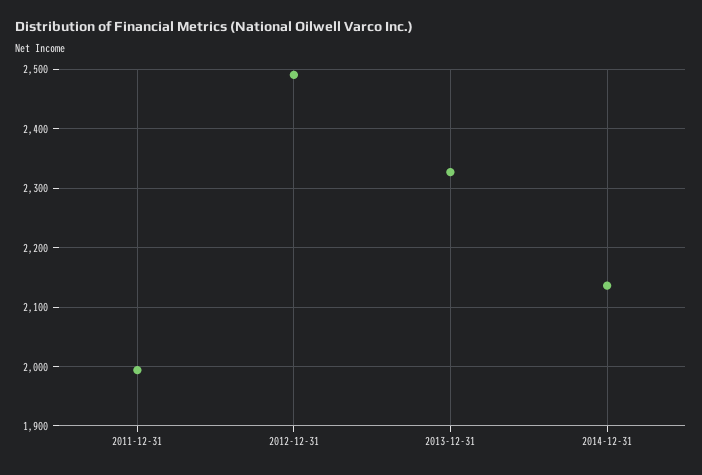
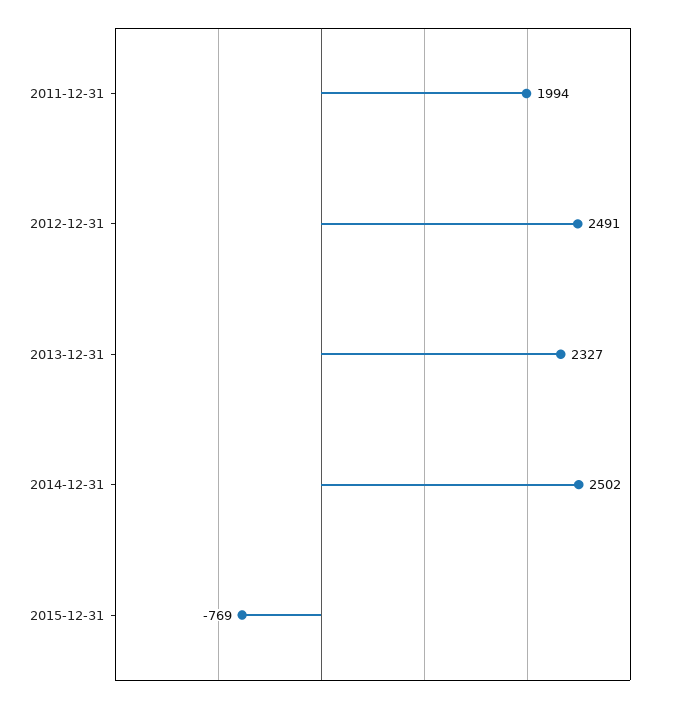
2014-12-31: 2140 -> 2502
2015-12-31: none -> -769

